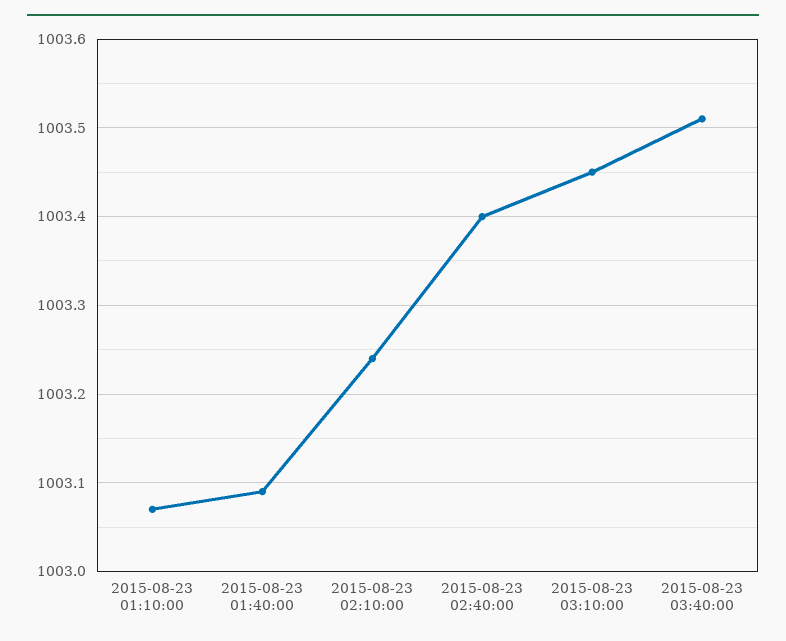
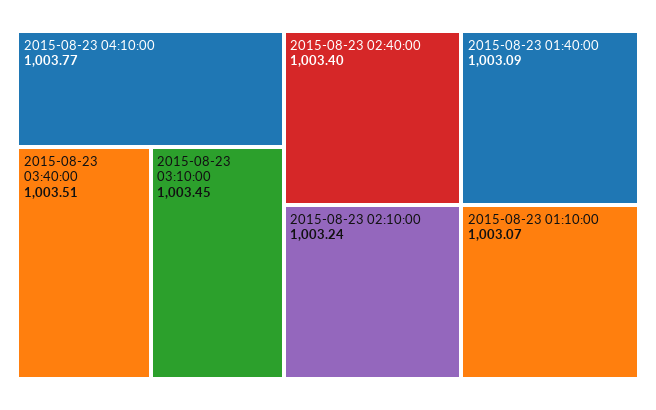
2015-08-23 04:10:00: none -> 1003.77

